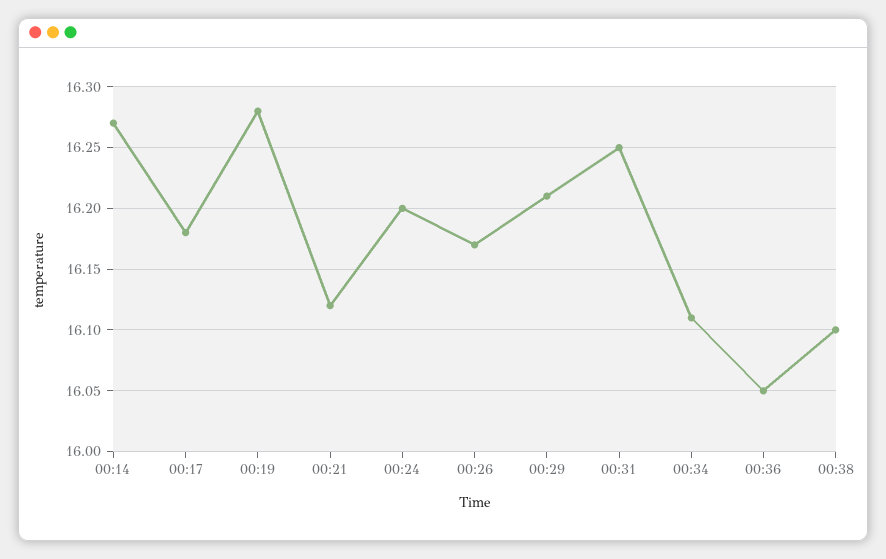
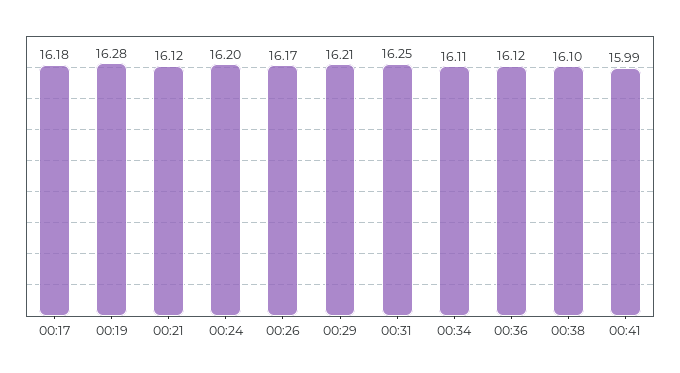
00:14: 16.27 -> none
00:36: 16.05 -> 16.12
00:41: none -> 15.99

